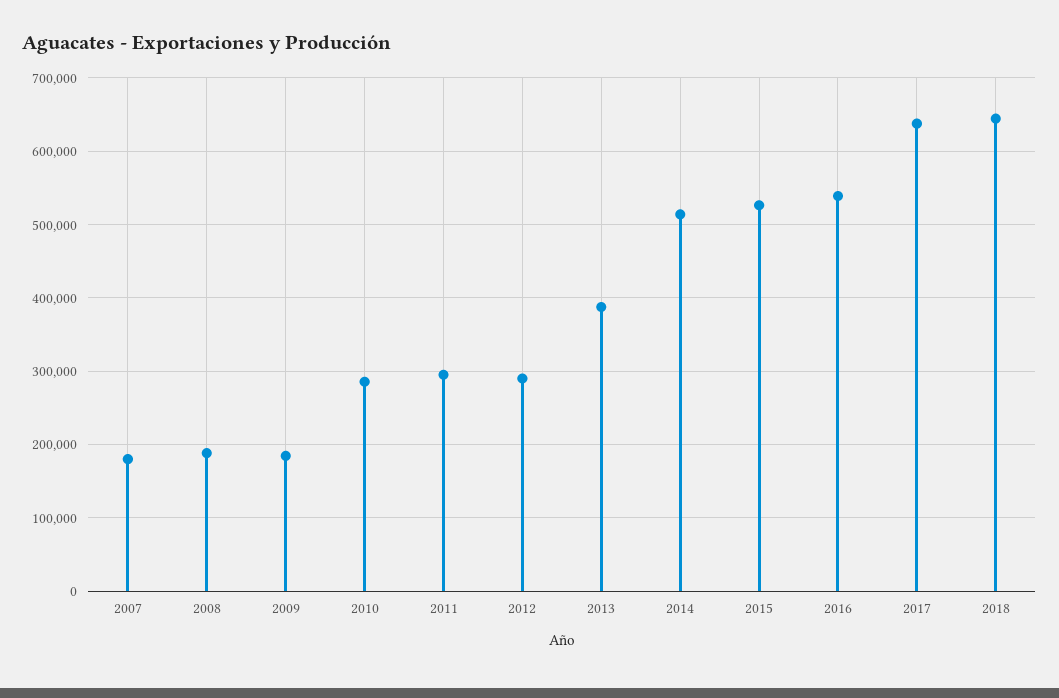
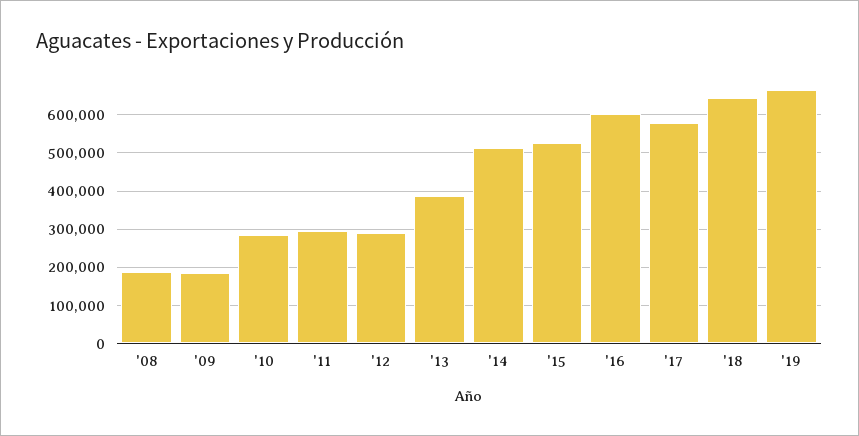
2007: 180000 -> none
2016: 540000 -> 600000
2017: 640000 -> 580000
'19: none -> 660000

